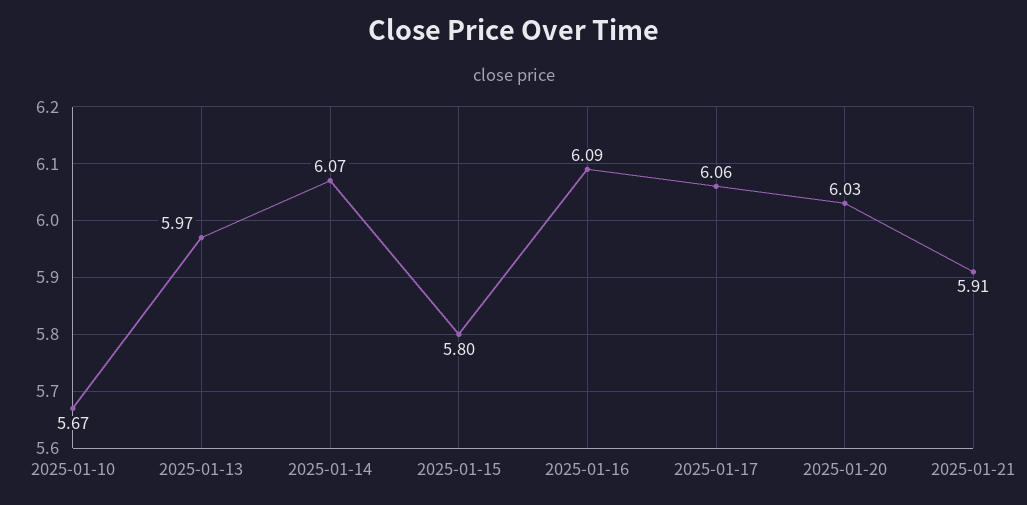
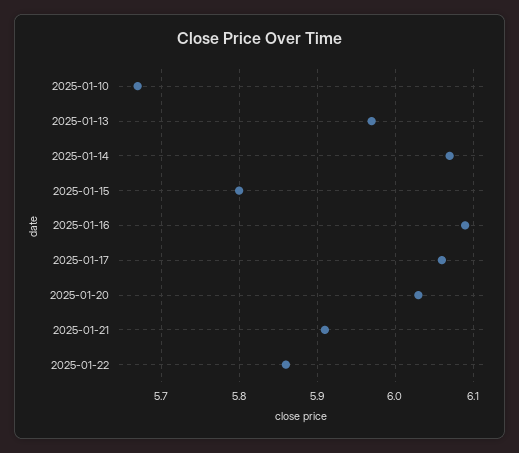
2025-01-22: none -> 5.86

